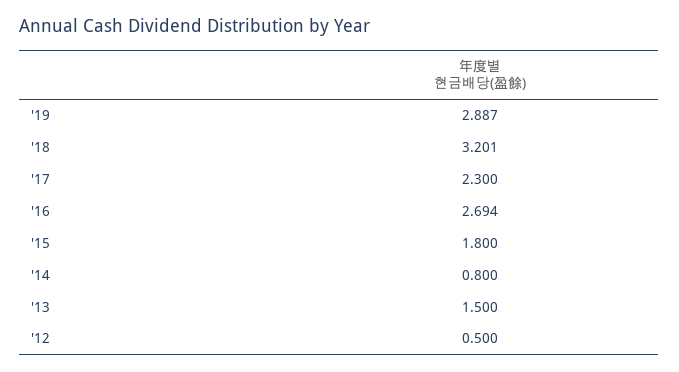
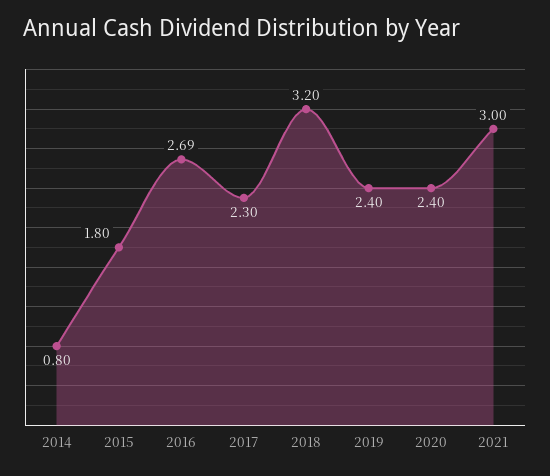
'19: 2.887 -> 2.4
'13: 1.5 -> none
'12: 0.5 -> none
2020: none -> 2.4
2021: none -> 3

